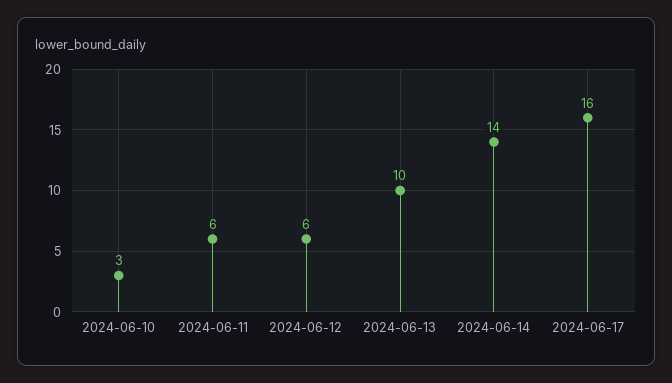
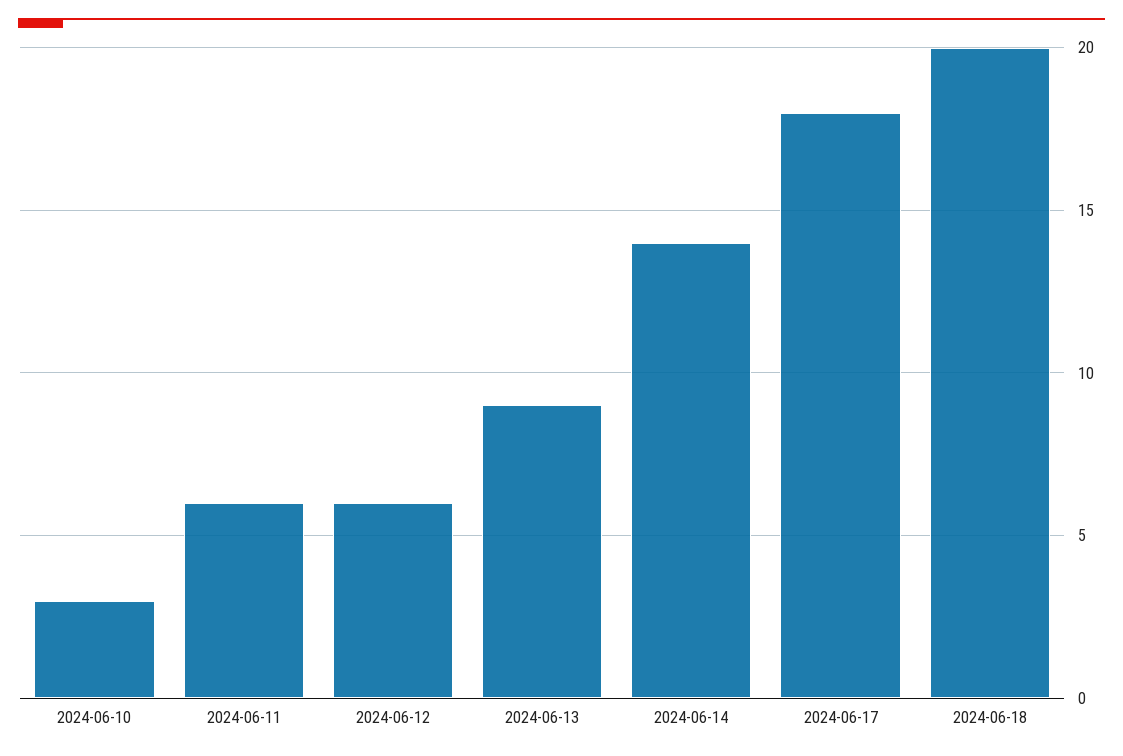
2024-06-13: 10 -> 9
2024-06-17: 16 -> 18
2024-06-18: none -> 20

